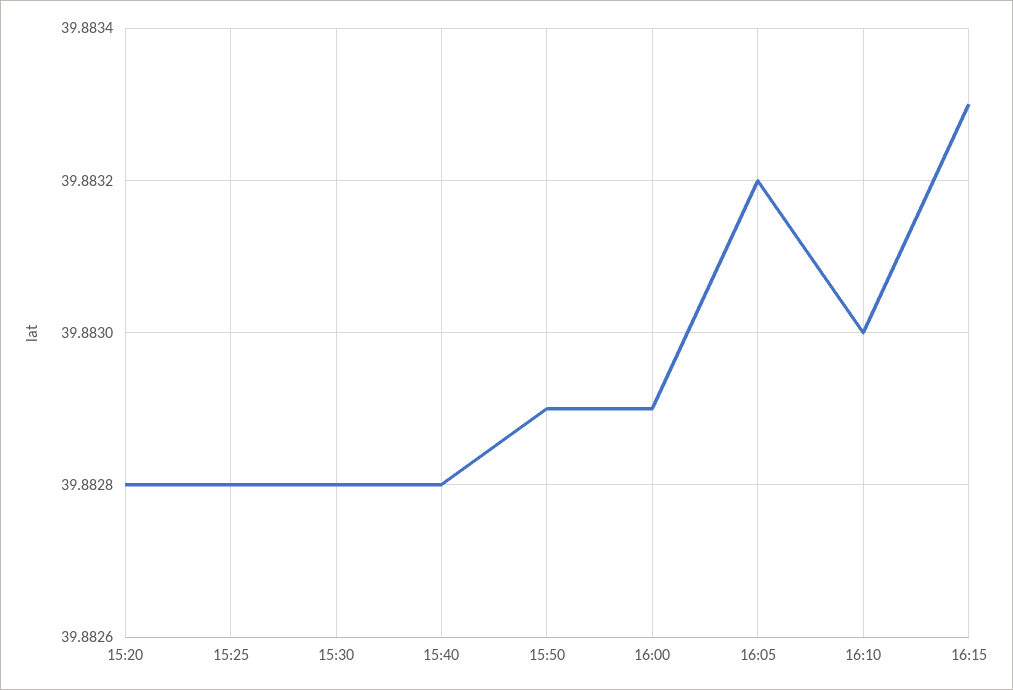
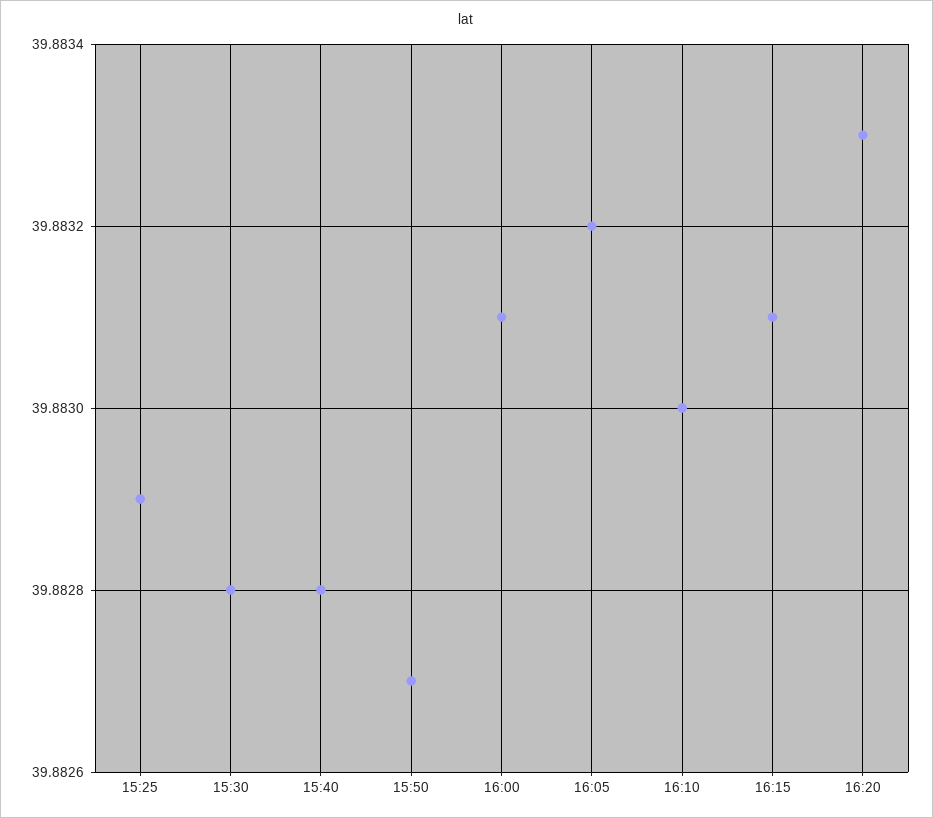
15:20: 39.8828 -> none
15:25: 39.8828 -> 39.8829
15:50: 39.8829 -> 39.8827
16:00: 39.8829 -> 39.8831
16:15: 39.8833 -> 39.8831
16:20: none -> 39.8833

